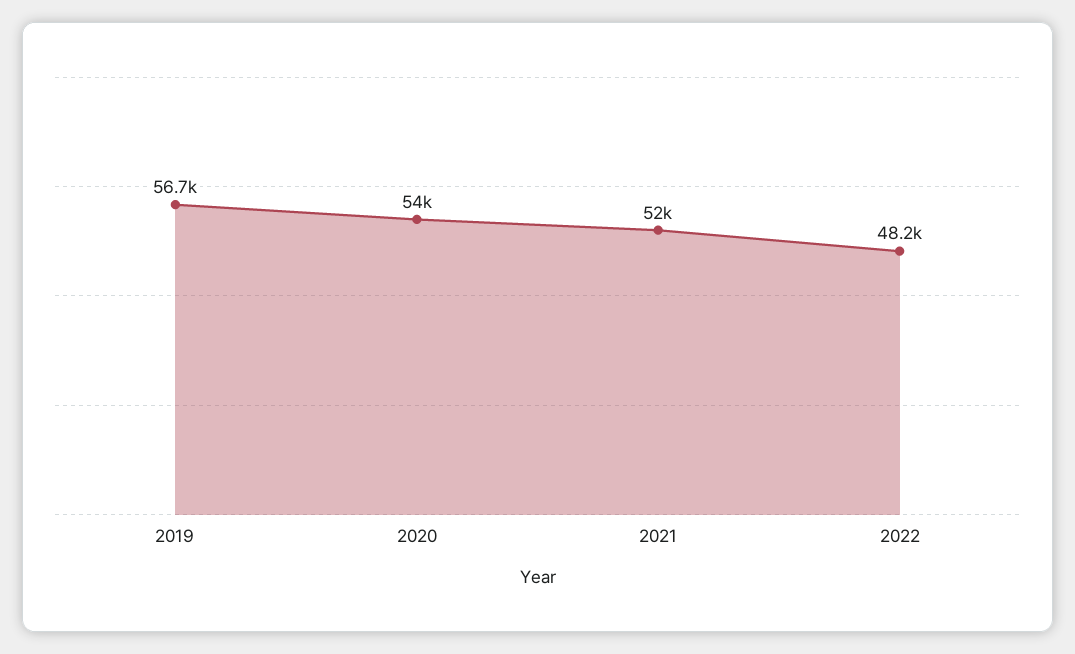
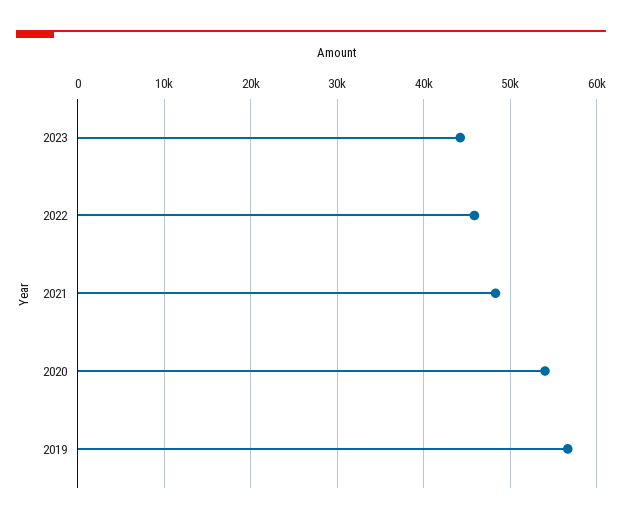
2021: 52000 -> 48000
2022: 48200 -> 46000
2023: none -> 44000

